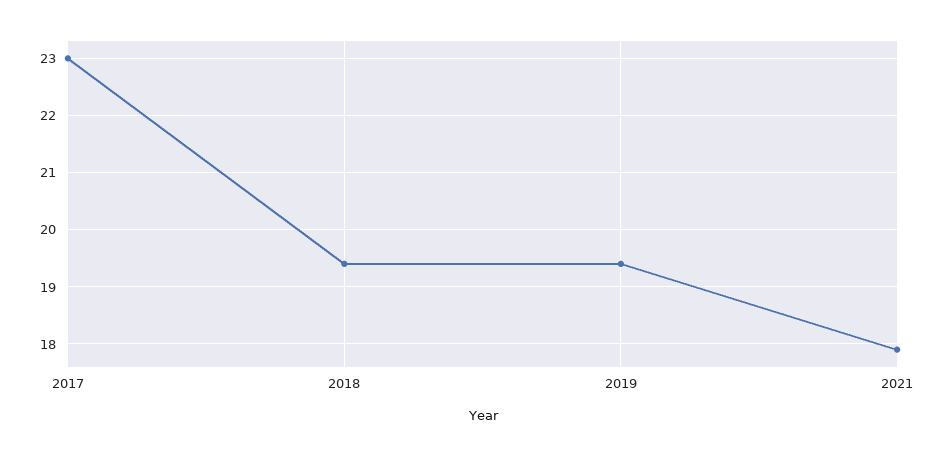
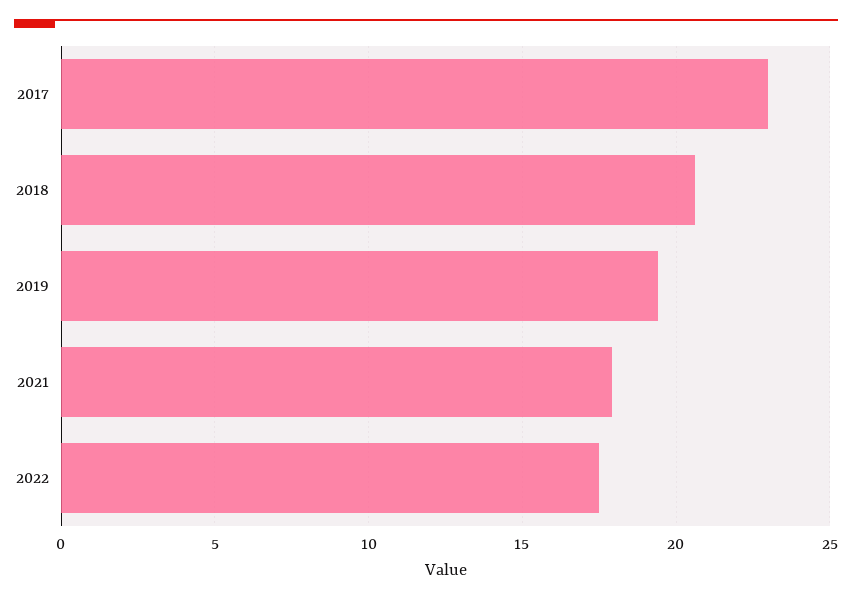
2018: 19.5 -> 20.5
2022: none -> 17.5

